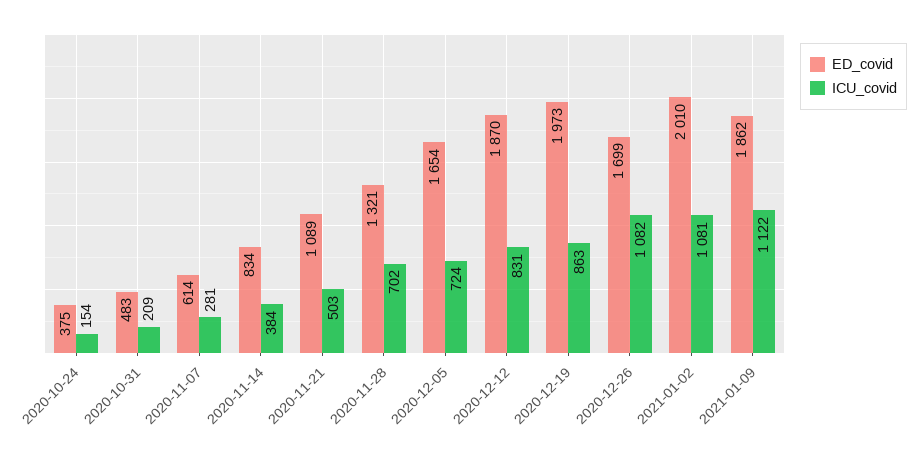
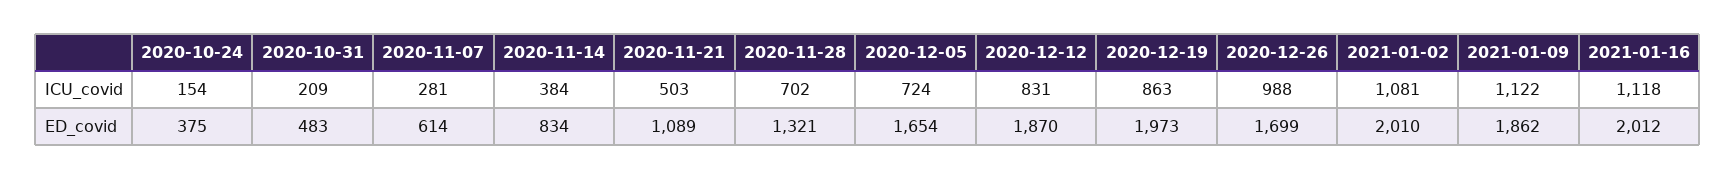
ICU_covid, 2020-12-26: 1082 -> 988
ICU_covid, 2021-01-16: none -> 1118
ED_covid, 2021-01-16: none -> 2012

